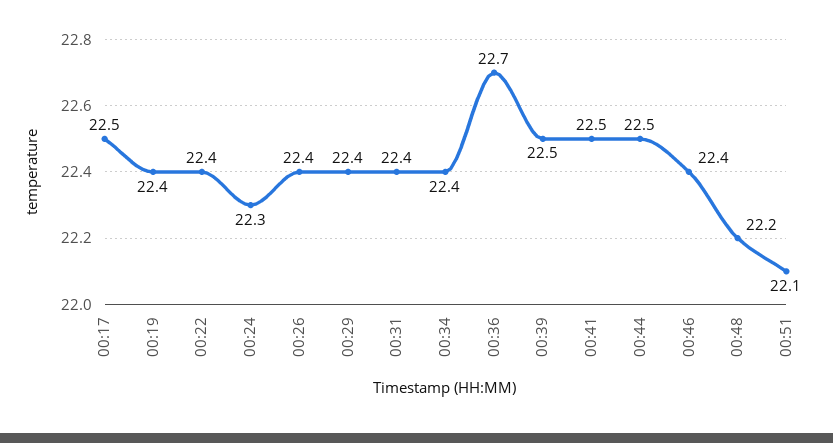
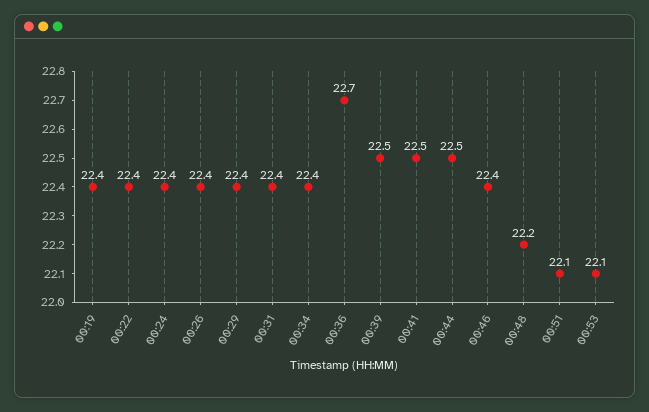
00:17: 22.5 -> none
00:24: 22.3 -> 22.4
00:53: none -> 22.1

